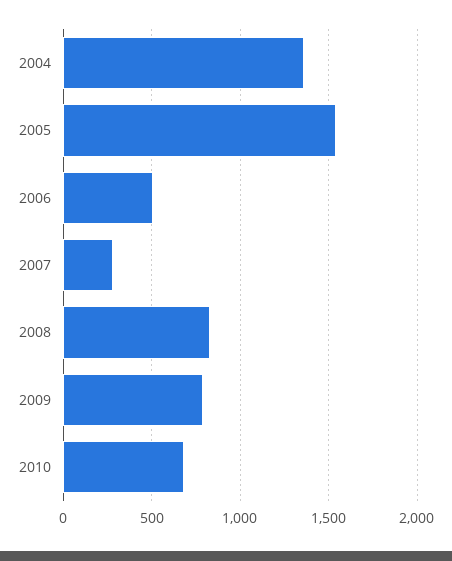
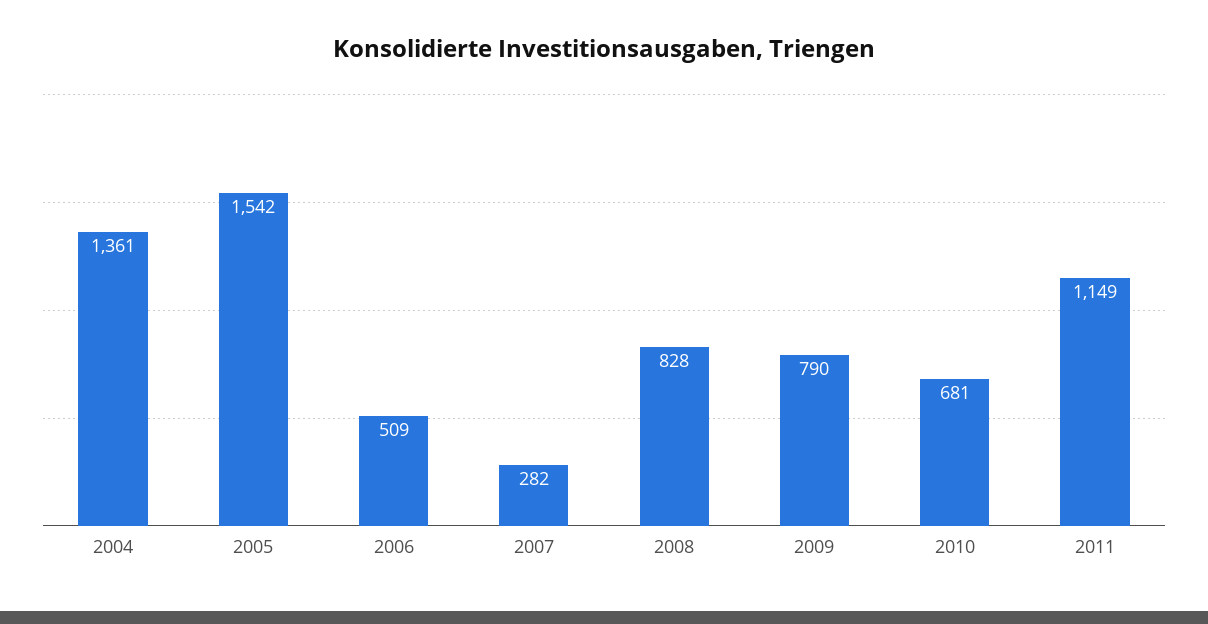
2011: none -> 1149

